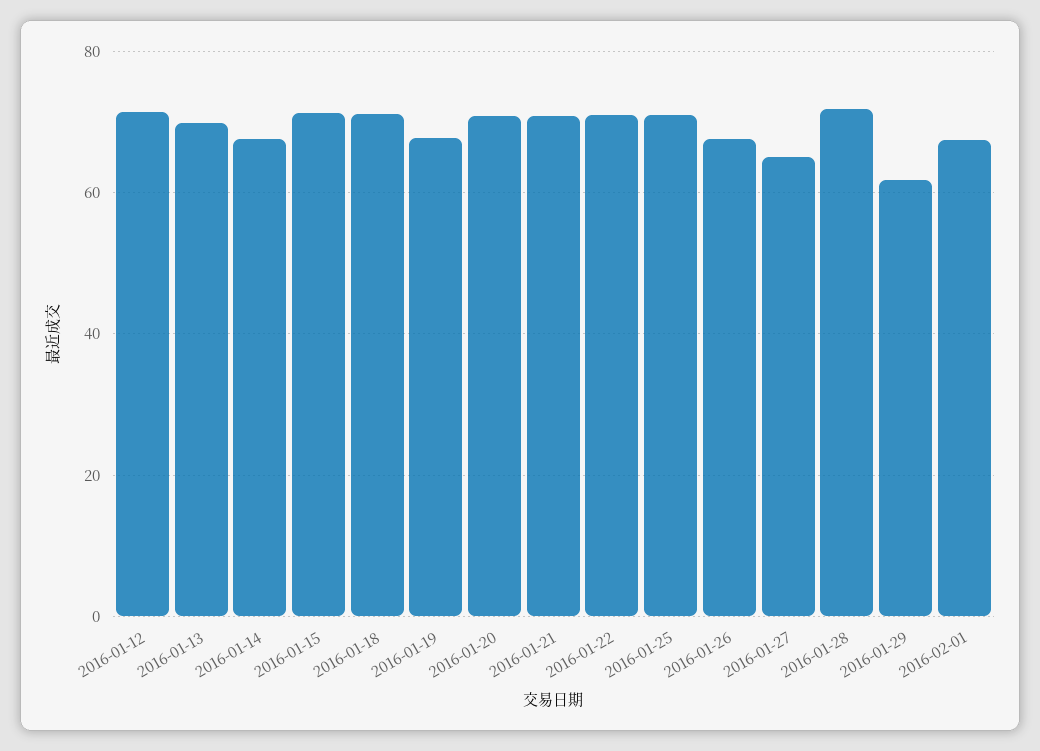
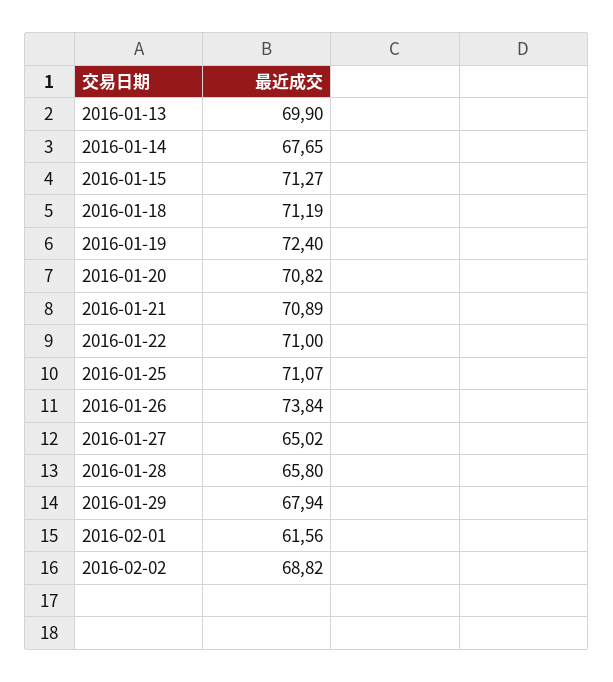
2016-01-12: 72 -> none
2016-01-19: 68 -> 72.4
2016-01-26: 68 -> 73.84
2016-01-28: 72 -> 65.8
2016-01-29: 62 -> 67.94
2016-02-01: 68 -> 61.56
2016-02-02: none -> 68.82

